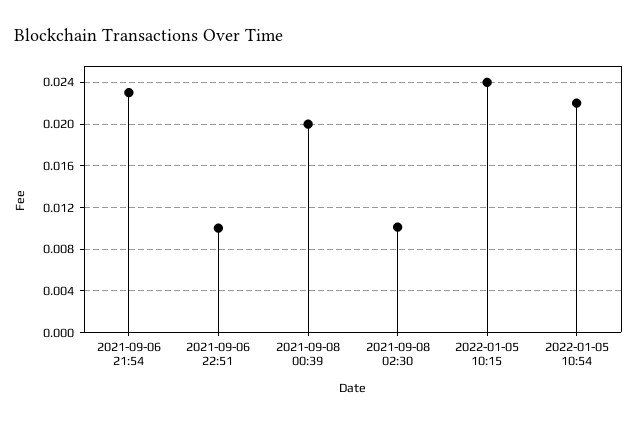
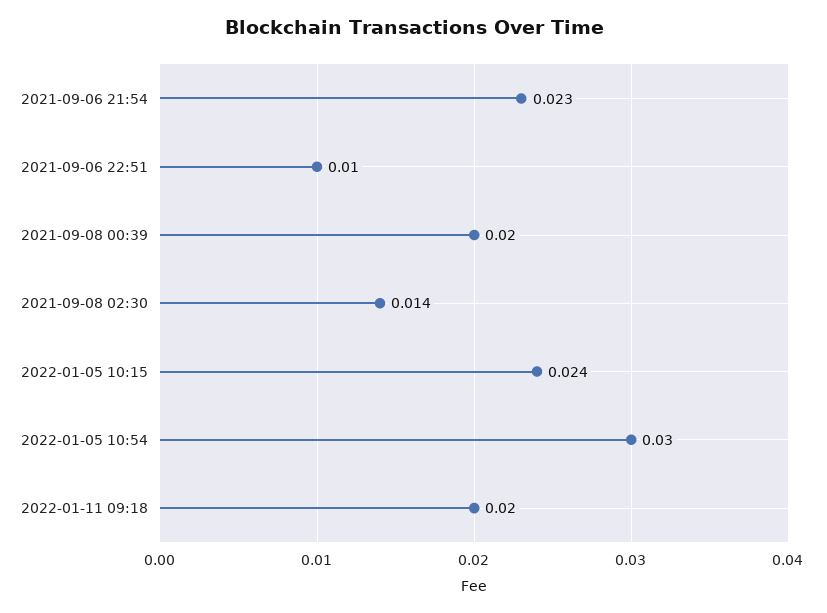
2021-09-08 02:30: 0.01 -> 0.014
2022-01-05 10:54: 0.022 -> 0.03
2022-01-11 09:18: none -> 0.02

